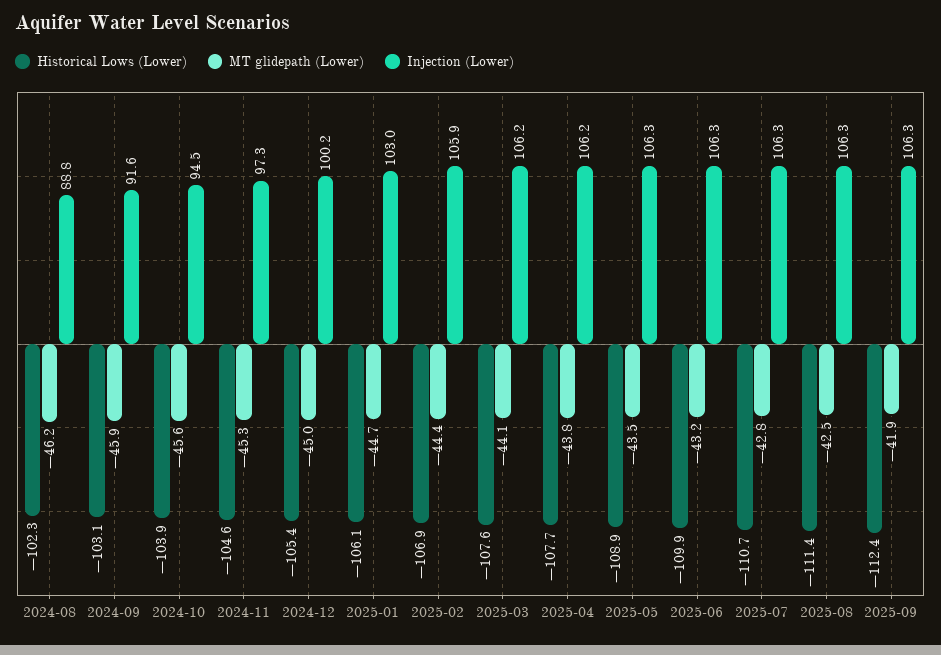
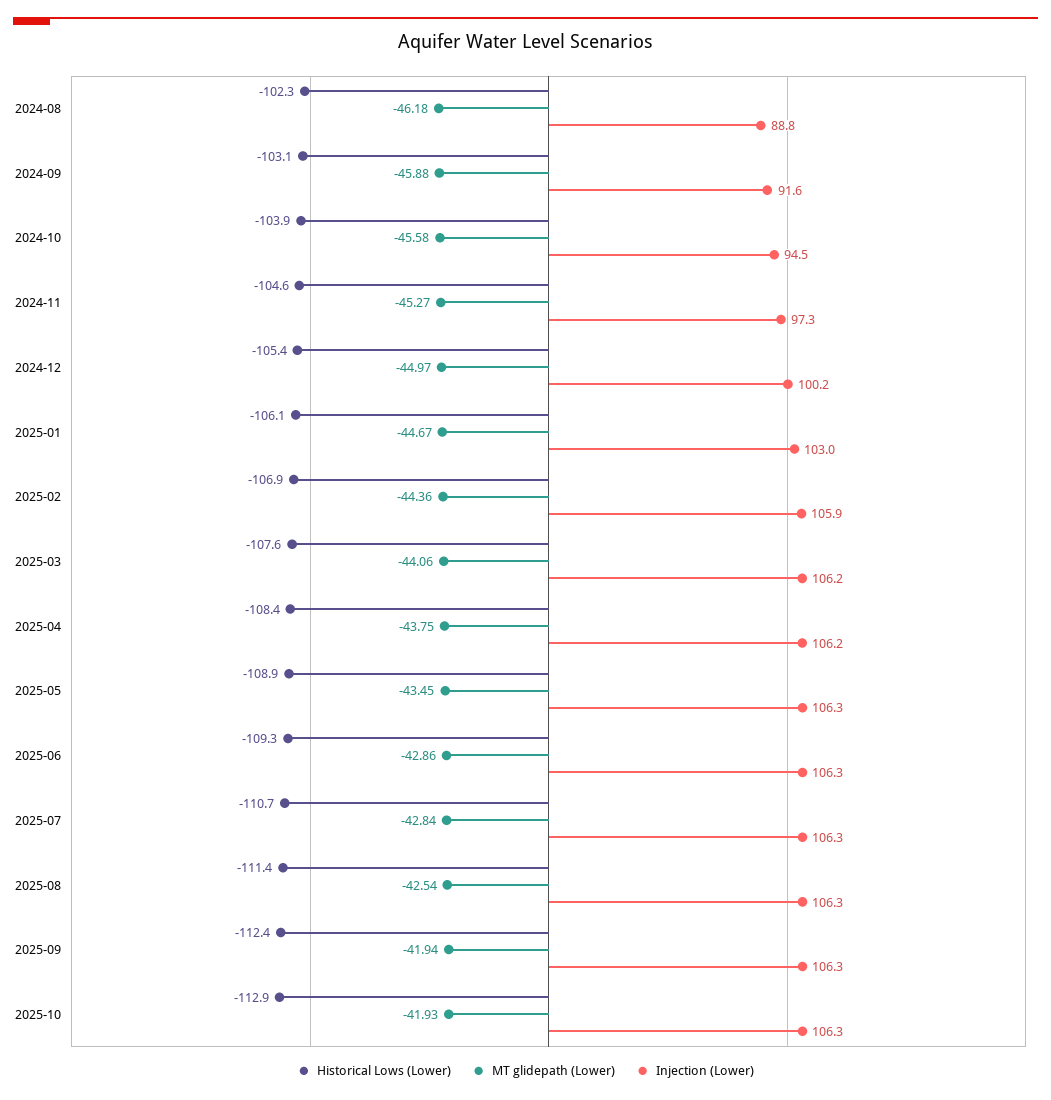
Historical Lows (Lower), 2025-04: -107.7 -> -108.4
Historical Lows (Lower), 2025-06: -109.9 -> -109.3
MT glidepath (Lower), 2025-06: -43.2 -> -42.86
Historical Lows (Lower), 2025-10: none -> -112.9
MT glidepath (Lower), 2025-10: none -> -41.93
Injection (Lower), 2025-10: none -> 106.3

